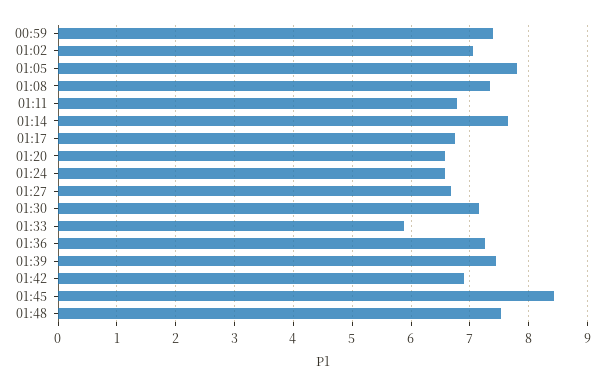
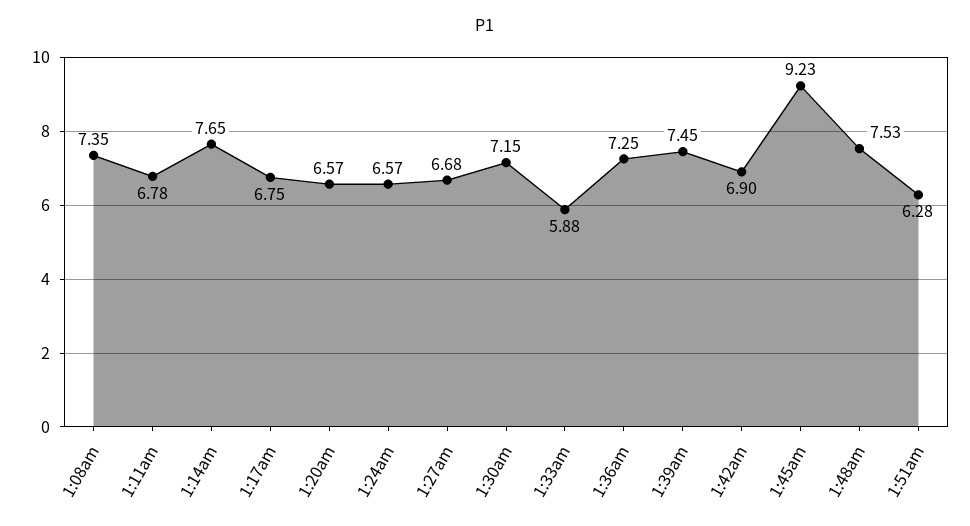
00:59: 7.4 -> none
01:02: 7 -> none
01:05: 7.8 -> none
01:45: 8.4 -> 9.23
1:51am: none -> 6.28

